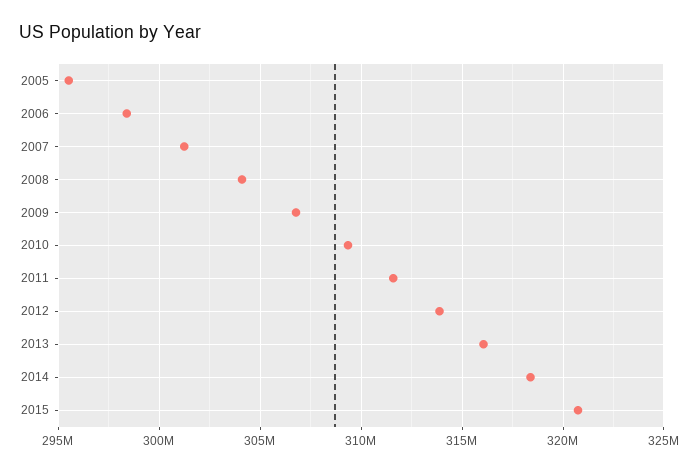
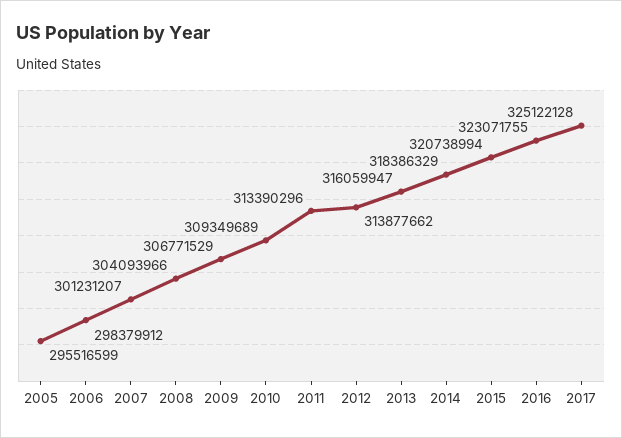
2011: 311500000 -> 313390296
2016: none -> 323071755
2017: none -> 325122128

